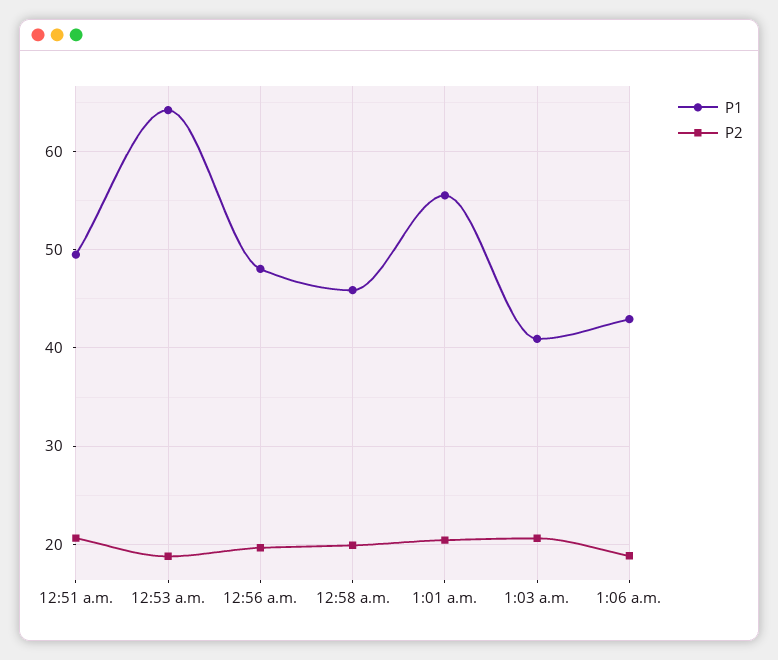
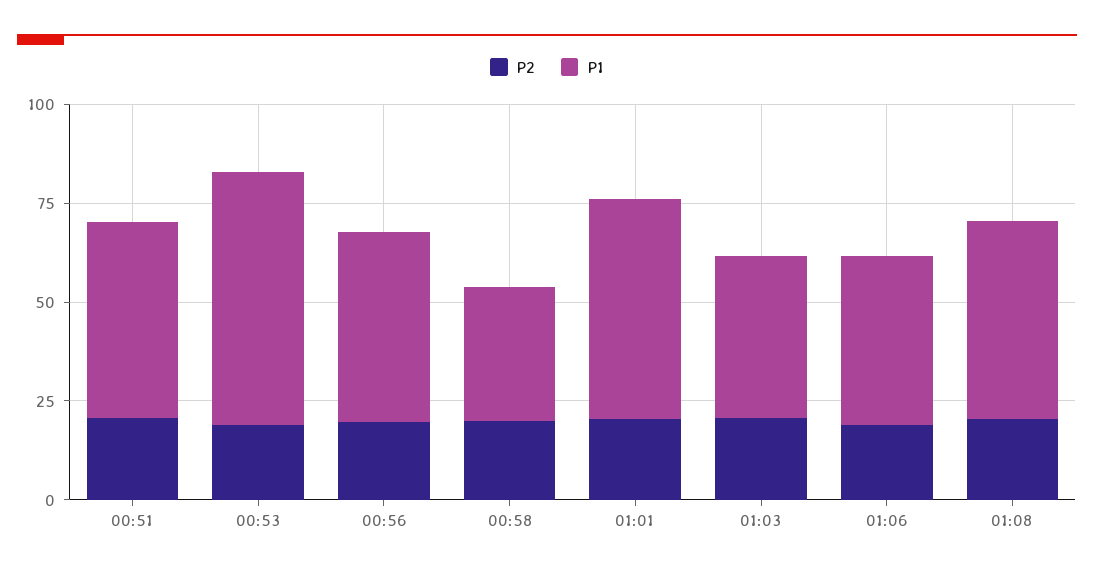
P1, 12:58 a.m.: 46 -> 35
P2, 01:08: none -> 20
P1, 01:08: none -> 50

